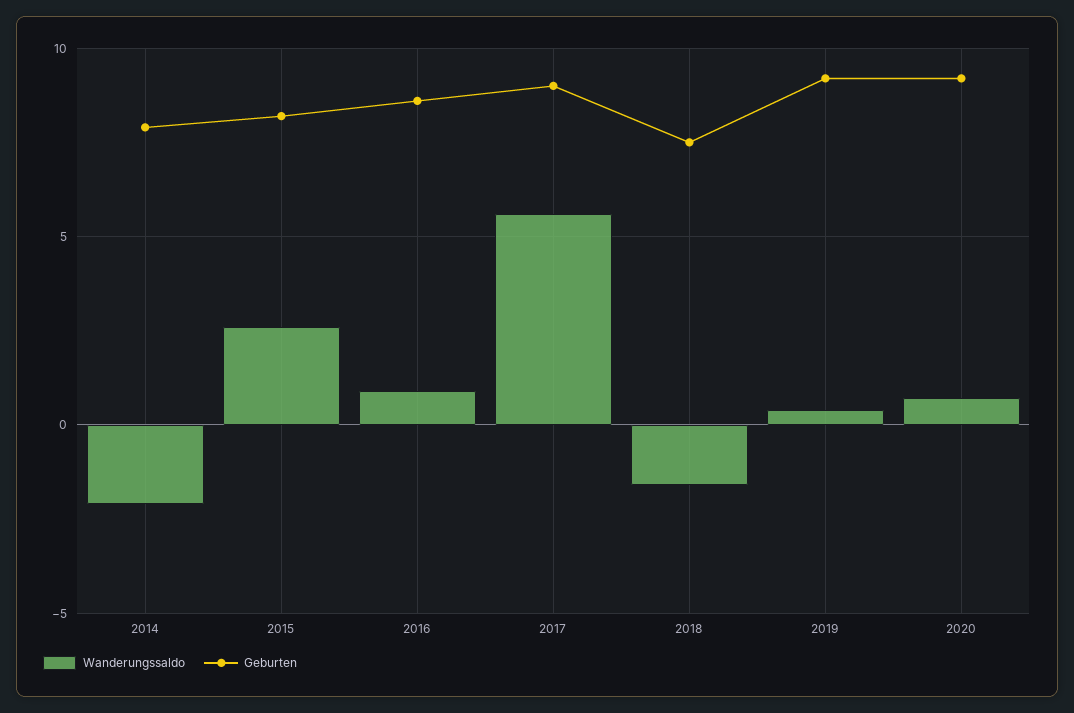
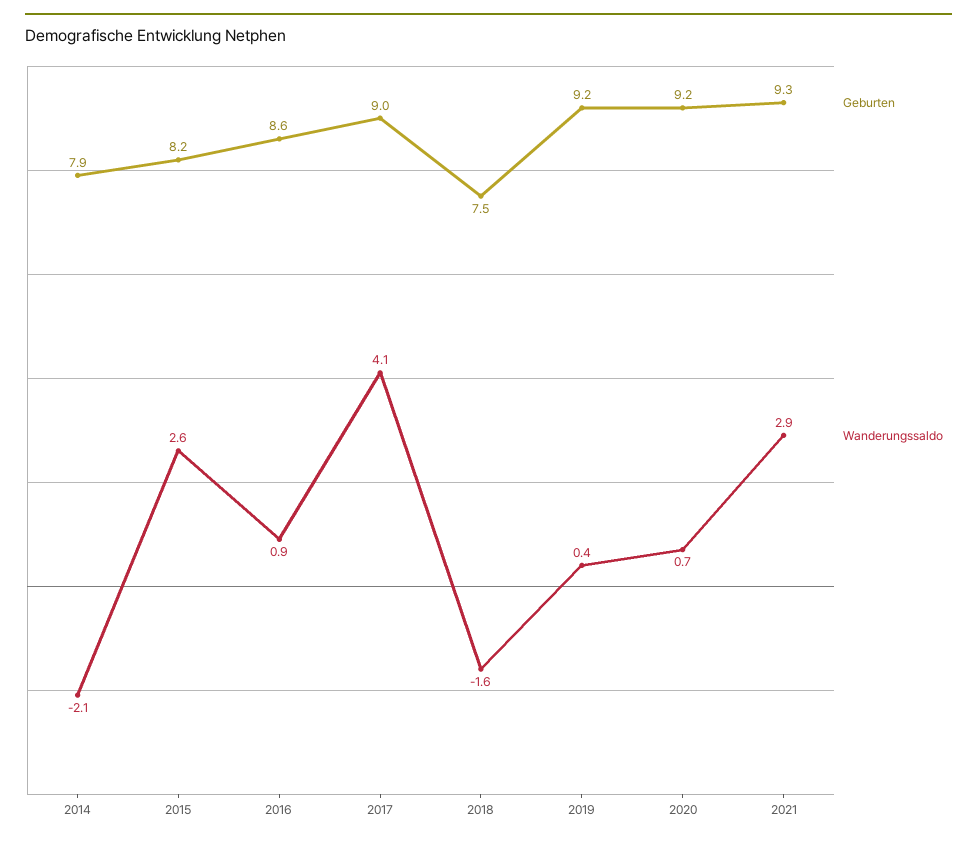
Wanderungssaldo, 2017: 5.5 -> 4.1
Geburten, 2021: none -> 9.3
Wanderungssaldo, 2021: none -> 2.9

